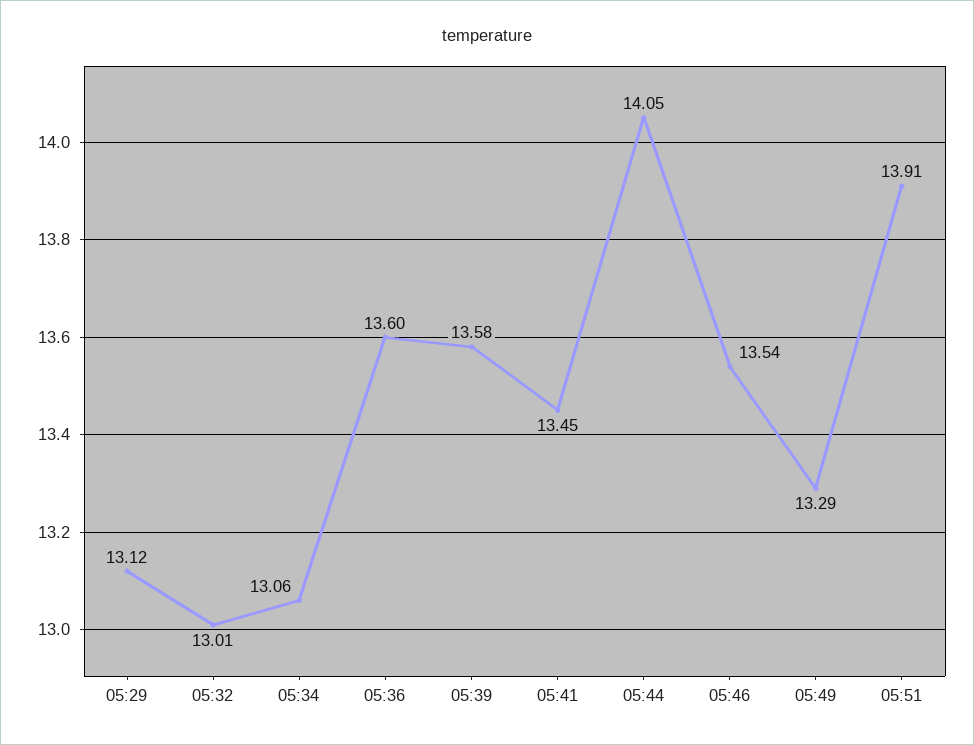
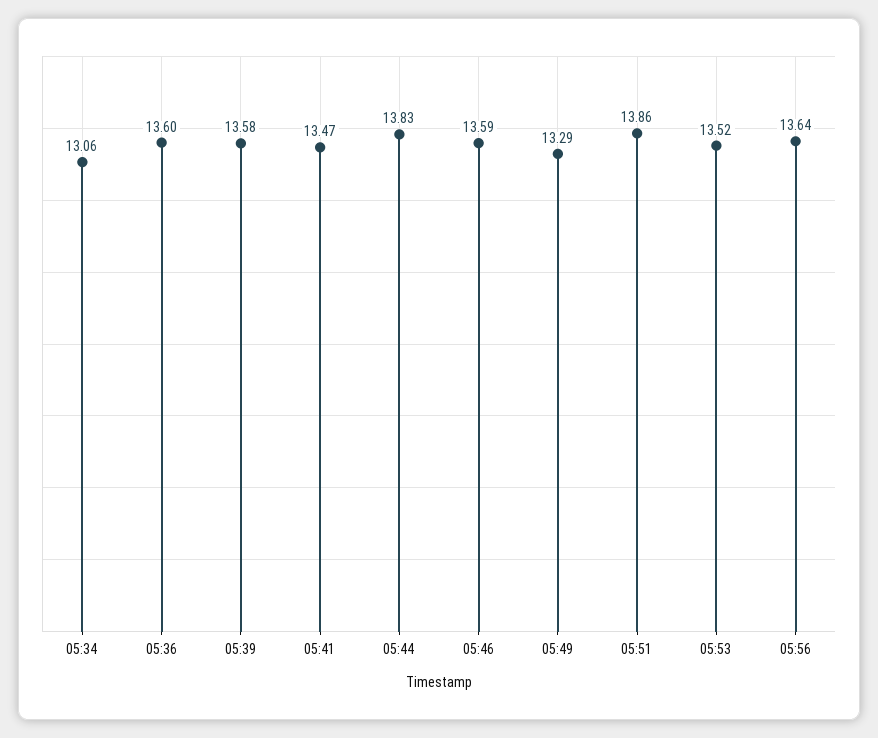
05:29: 13.12 -> none
05:32: 13.01 -> none
05:41: 13.45 -> 13.47
05:44: 14.05 -> 13.83
05:46: 13.54 -> 13.59
05:51: 13.91 -> 13.86
05:53: none -> 13.52
05:56: none -> 13.64

